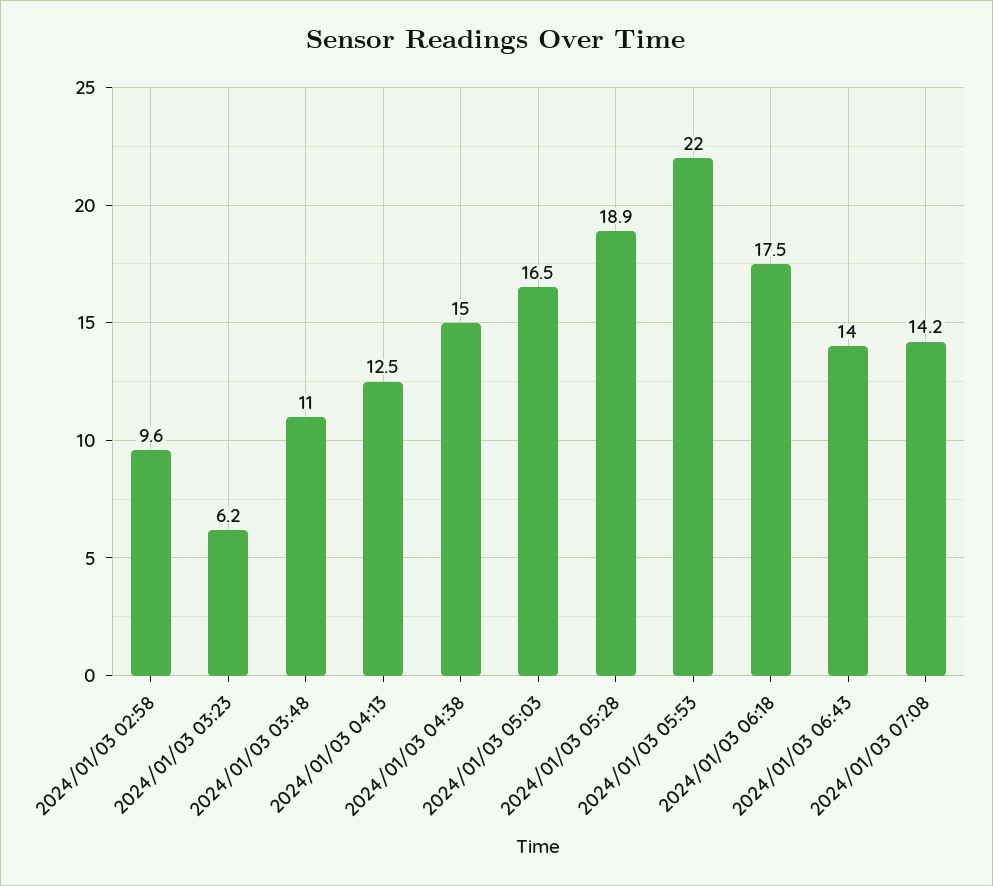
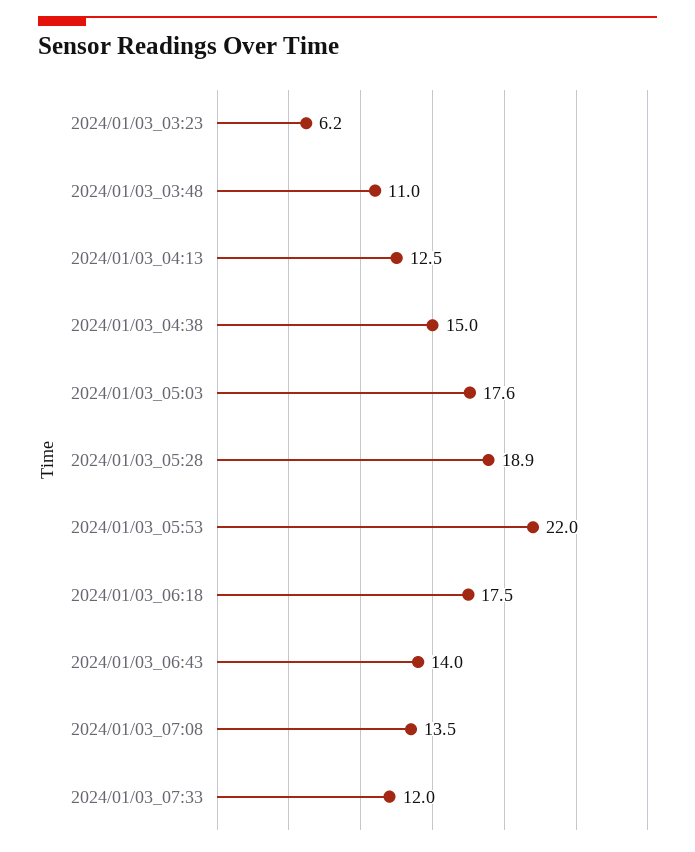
2024/01/03 02:58: 9.6 -> none
2024/01/03 05:03: 16.5 -> 17.6
2024/01/03 07:08: 14.2 -> 13.5
2024/01/03_07:33: none -> 12

